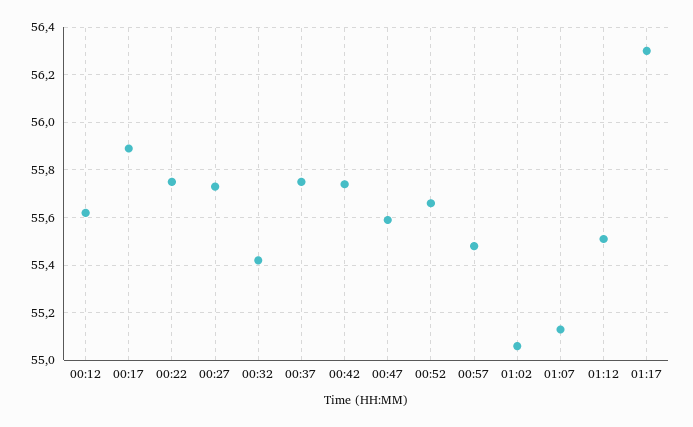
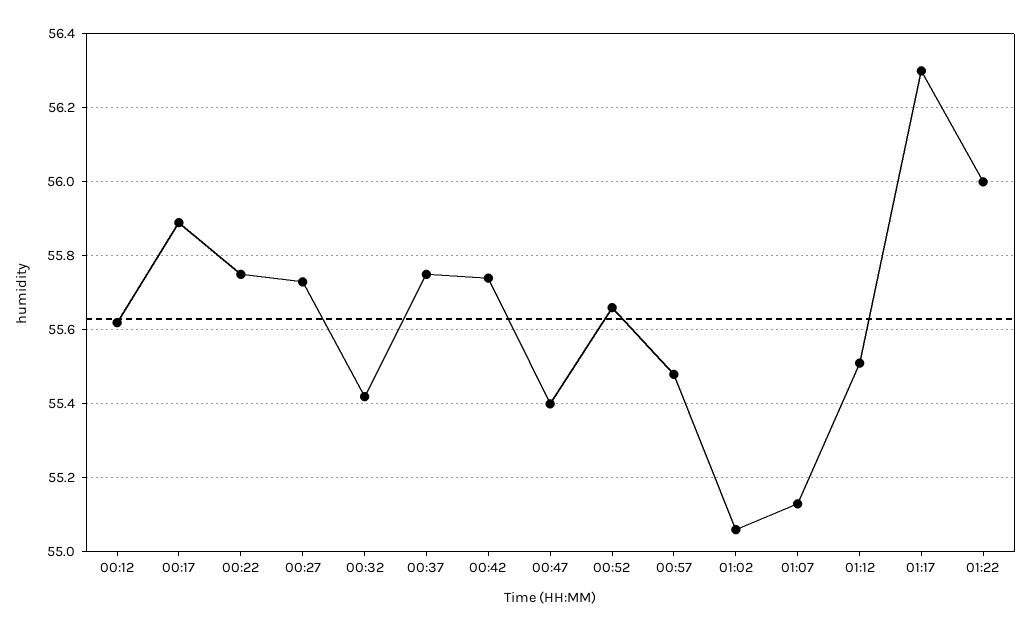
00:47: 55.6 -> 55.4
01:22: none -> 56

